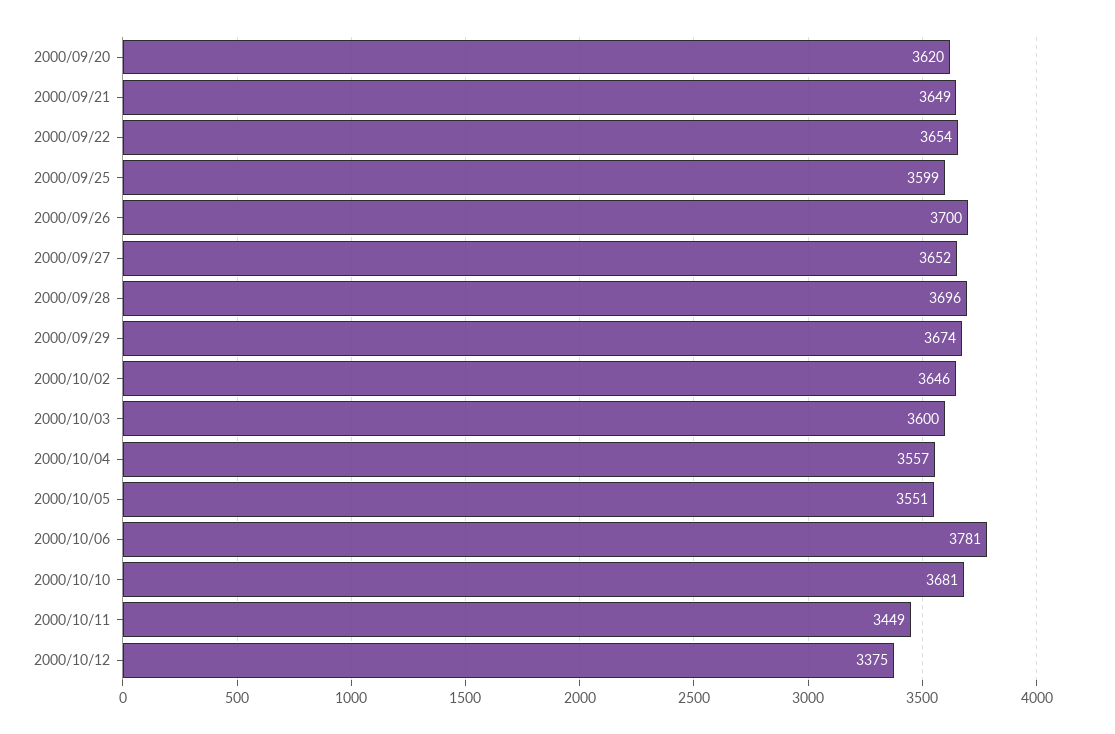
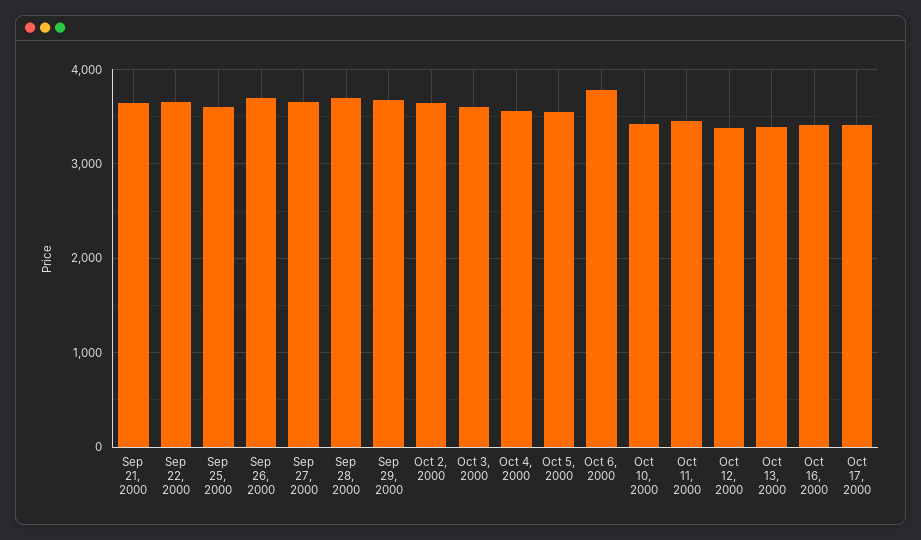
2000/09/20: 3620 -> none
2000/10/10: 3681 -> 3400
Oct 13, 2000: none -> 3400
Oct 16, 2000: none -> 3400
Oct 17, 2000: none -> 3400

